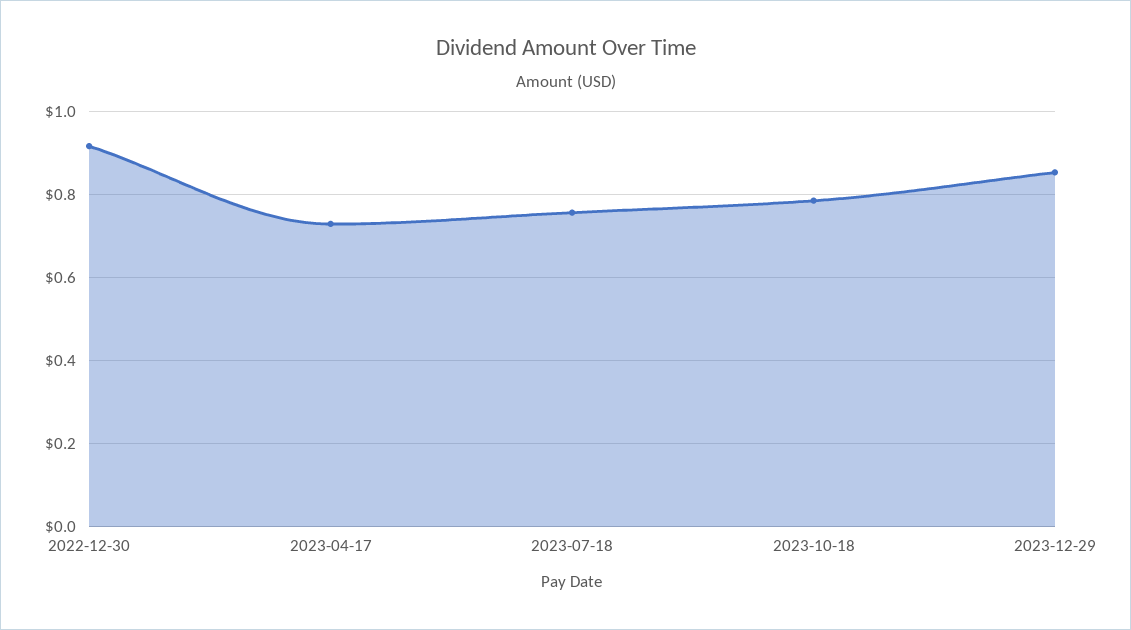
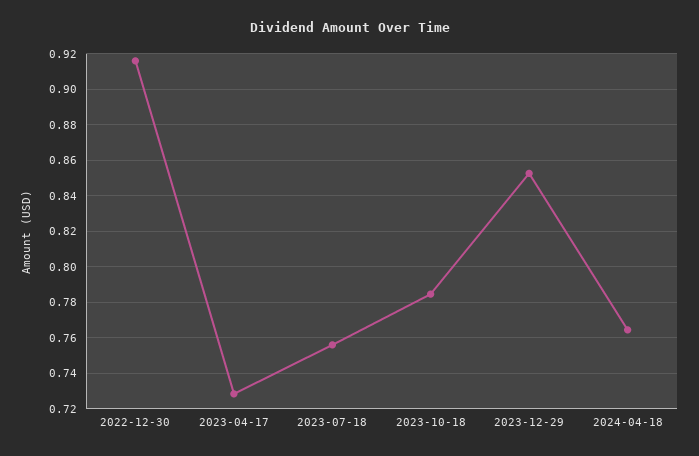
2024-04-18: none -> 0.765

